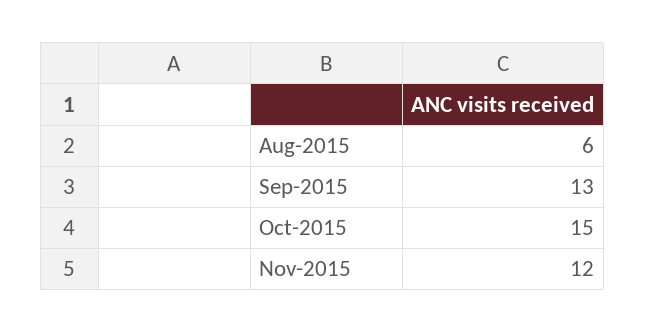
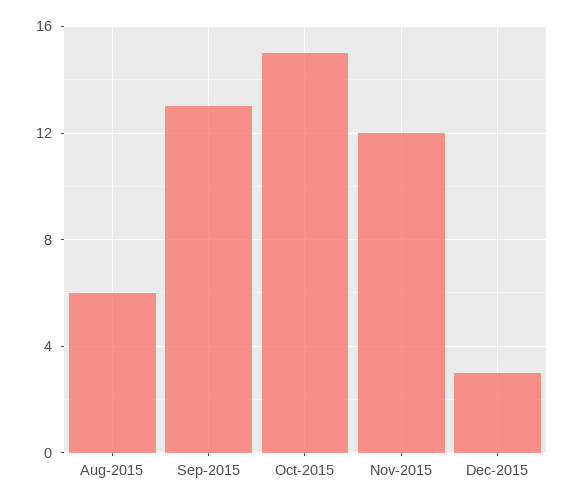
Dec-2015: none -> 3

